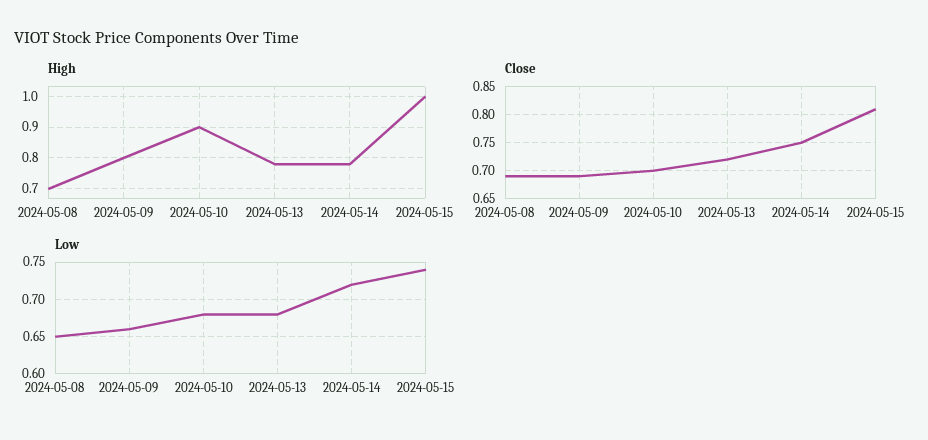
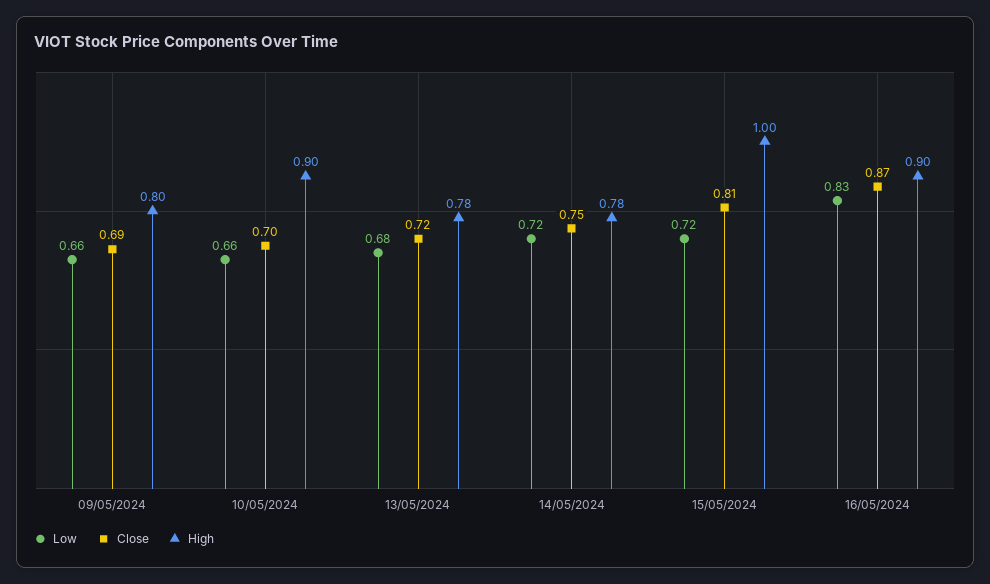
High, 2024-05-08: 0.7 -> none
Close, 2024-05-08: 0.7 -> none
Low, 2024-05-08: 0.65 -> none
Low, 2024-05-10: 0.68 -> 0.66
Low, 2024-05-15: 0.74 -> 0.72
Low, 16/05/2024: none -> 0.83
Close, 16/05/2024: none -> 0.87
High, 16/05/2024: none -> 0.9

